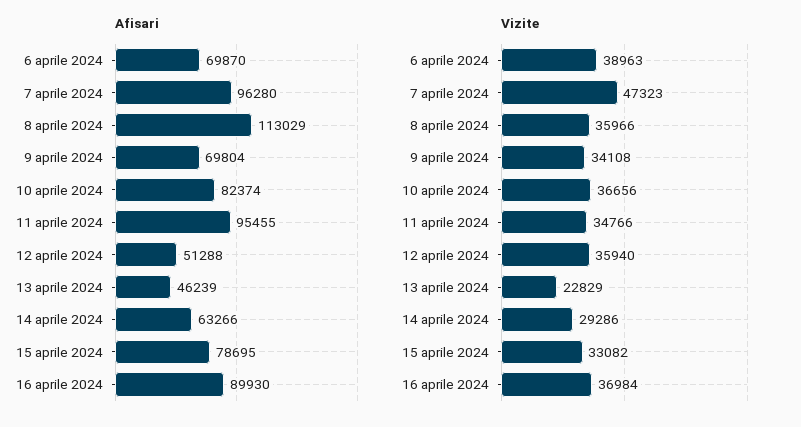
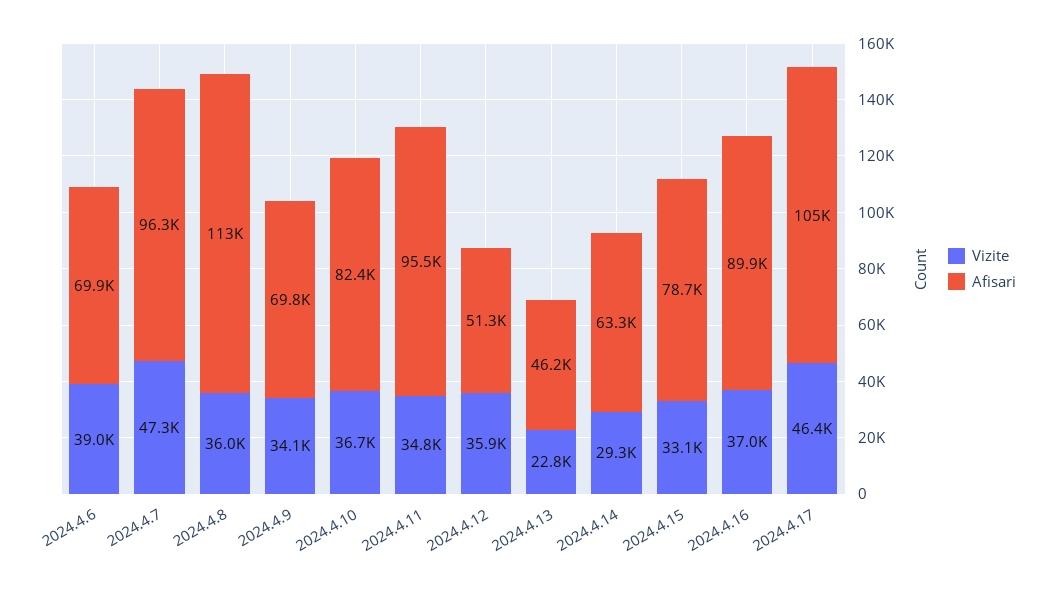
Vizite, 2024.4.17: none -> 46400
Afisari, 2024.4.17: none -> 105000

